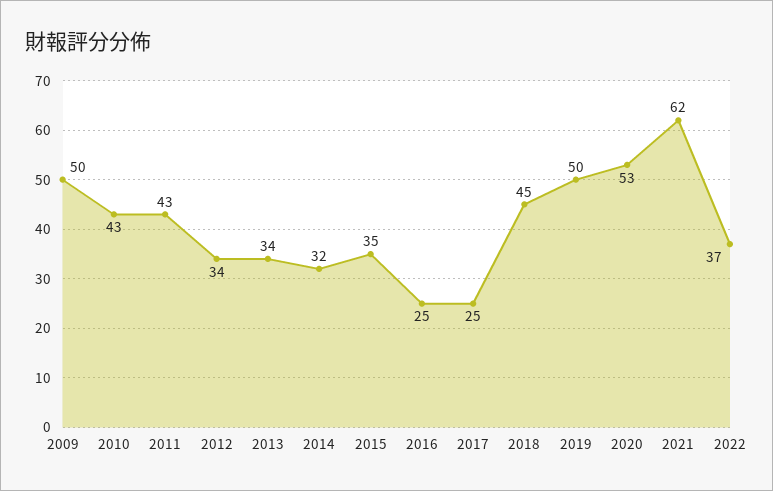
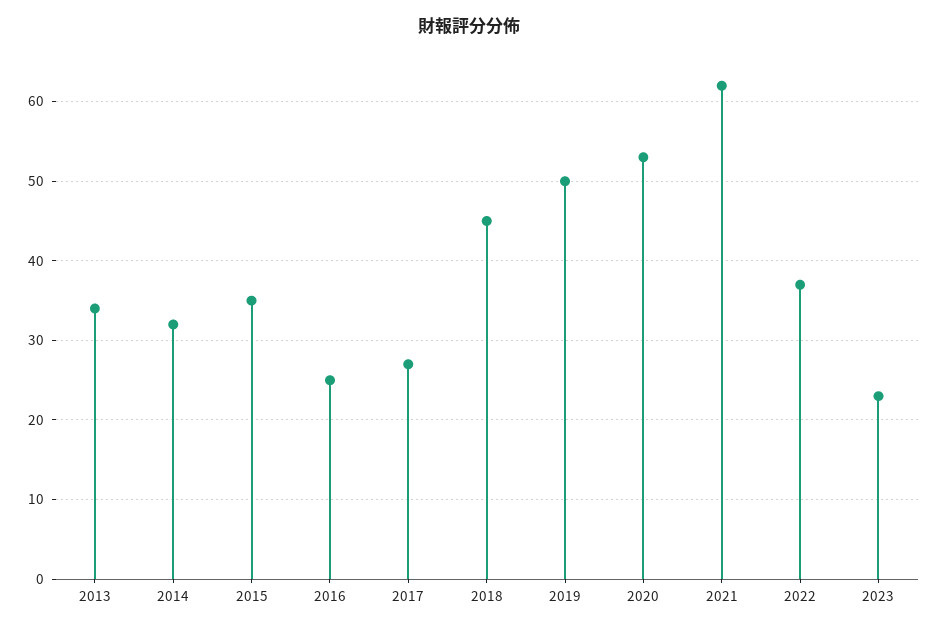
2009: 50 -> none
2010: 43 -> none
2011: 43 -> none
2012: 34 -> none
2017: 25 -> 27
2023: none -> 23

